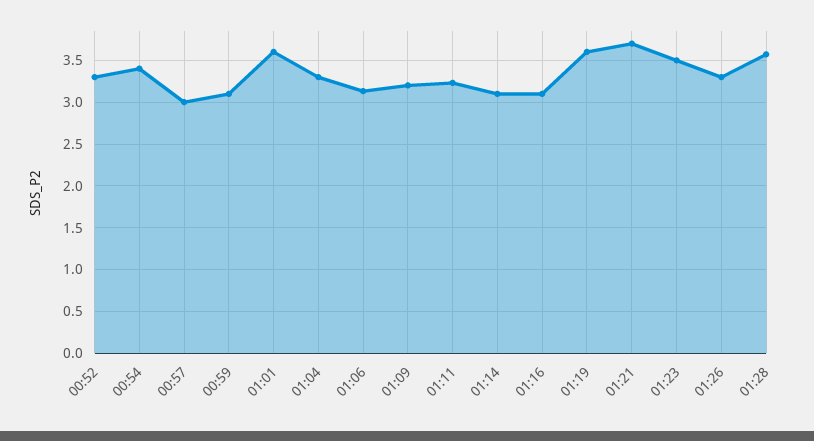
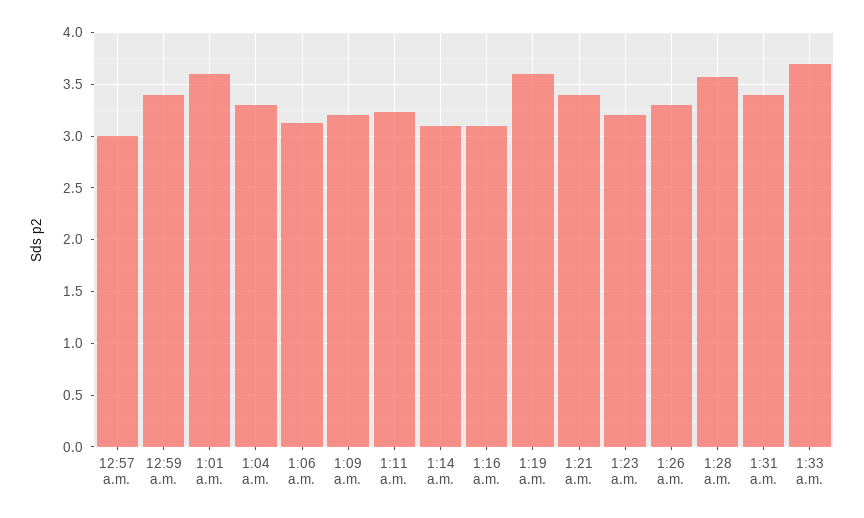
00:52: 3.3 -> none
00:54: 3.4 -> none
00:59: 3.1 -> 3.4
01:21: 3.7 -> 3.4
01:23: 3.5 -> 3.2
1:31 a.m.: none -> 3.4
1:33 a.m.: none -> 3.7

